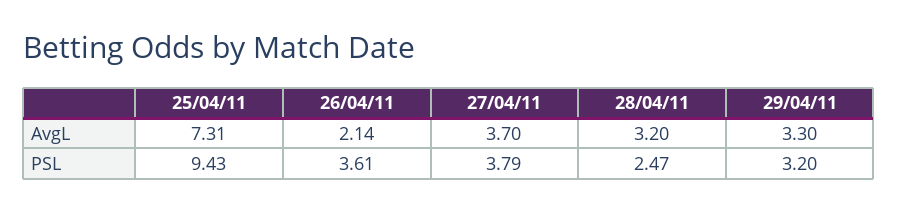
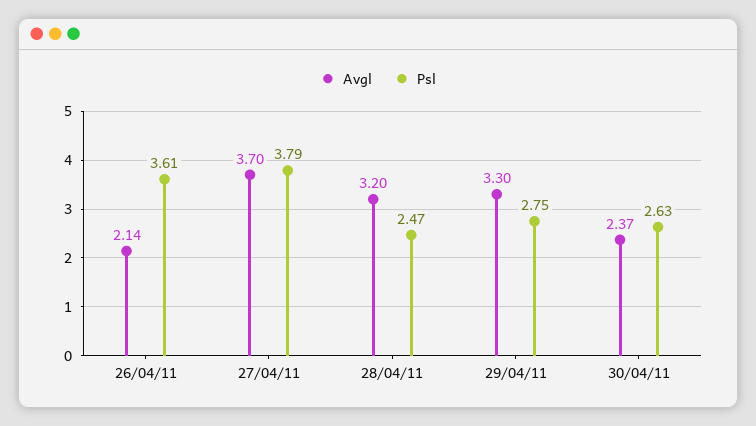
AvgL, 25/04/11: 7.31 -> none
PSL, 25/04/11: 9.43 -> none
PSL, 29/04/11: 3.2 -> 2.75
AvgL, 30/04/11: none -> 2.37
PSL, 30/04/11: none -> 2.63

